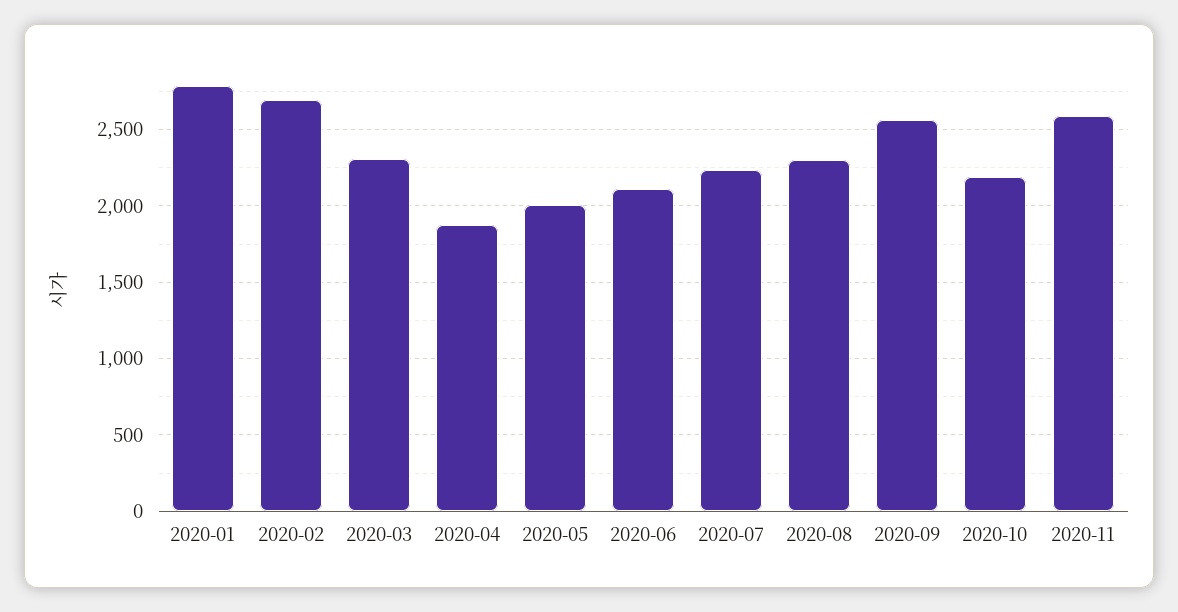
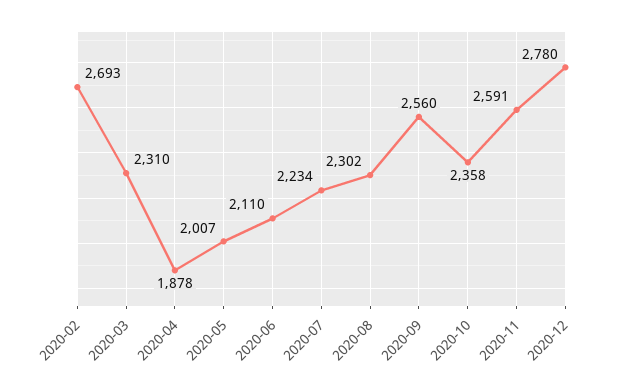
2020-01: 2800 -> none
2020-10: 2200 -> 2358
2020-12: none -> 2780

